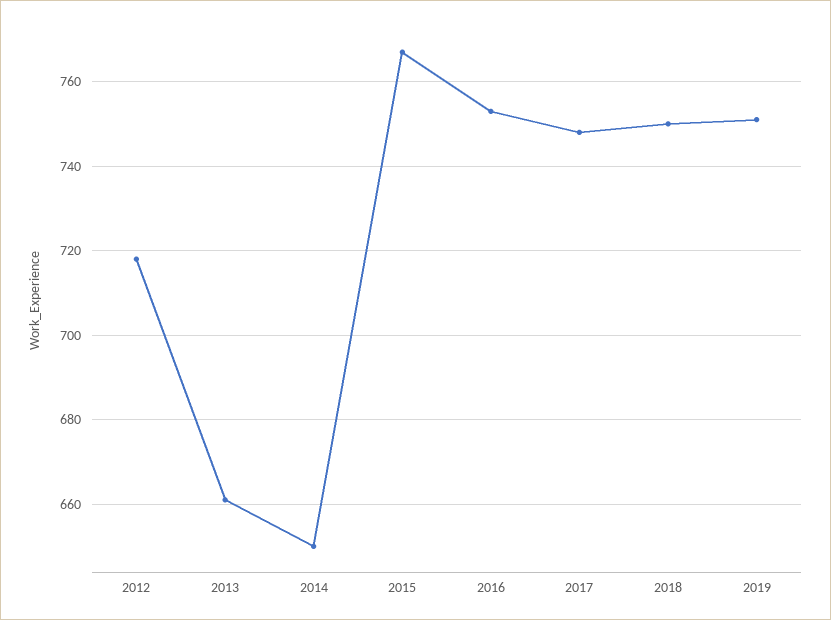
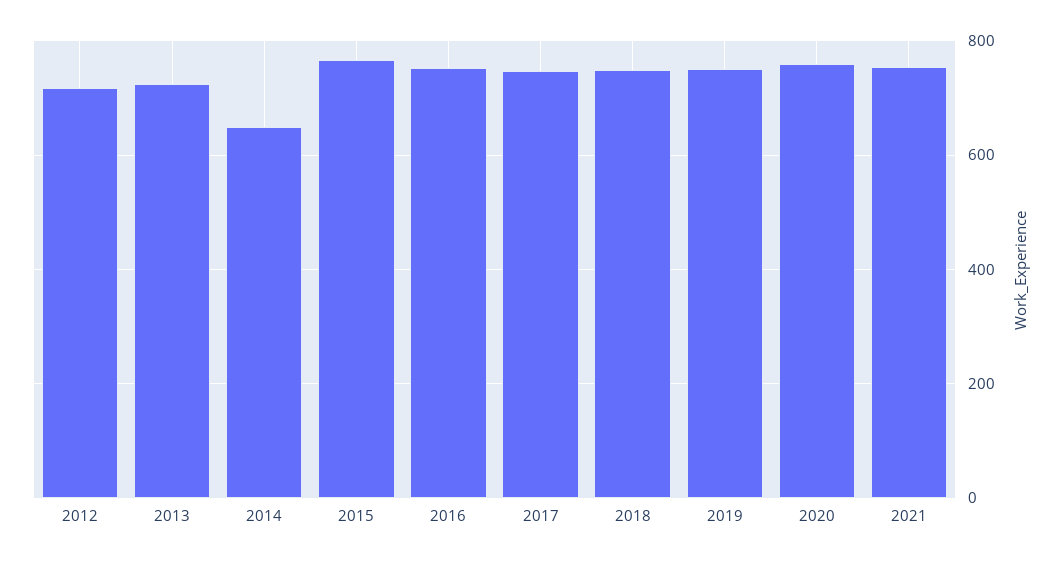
2013: 660 -> 720
2020: none -> 760
2021: none -> 760

